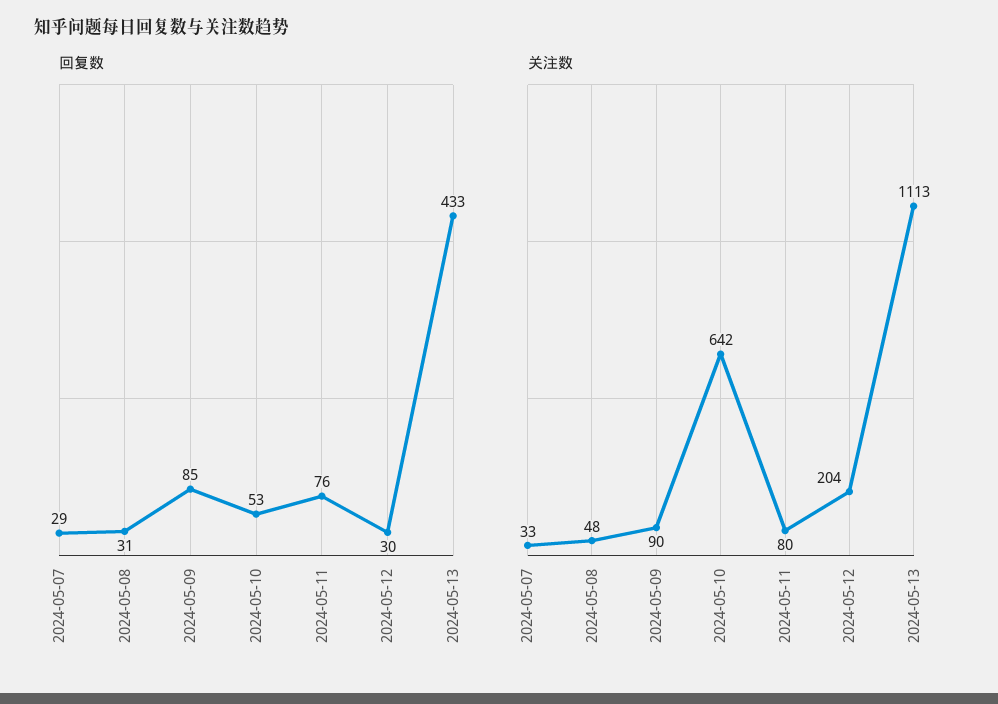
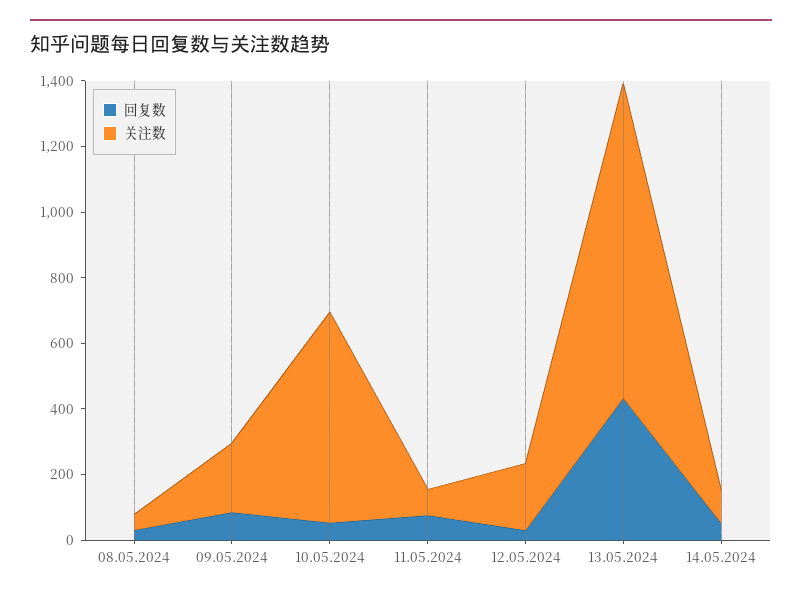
回复数, 2024-05-07: 29 -> none
关注数, 2024-05-07: 33 -> none
关注数, 2024-05-09: 90 -> 200
关注数, 2024-05-13: 1113 -> 950
回复数, 14.05.2024: none -> 50
关注数, 14.05.2024: none -> 100

